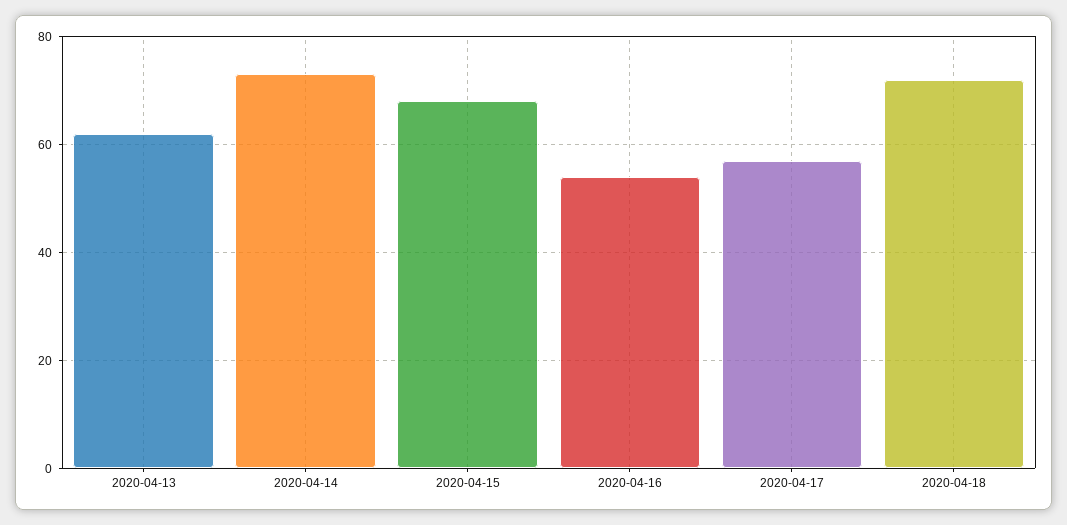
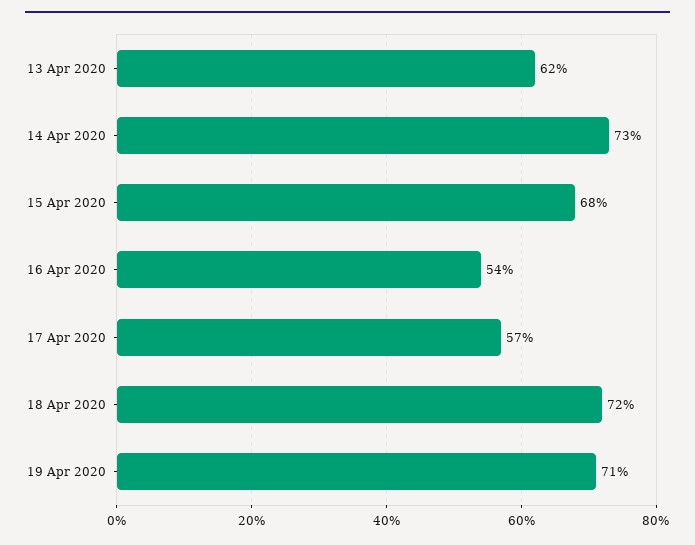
19 Apr 2020: none -> 71

